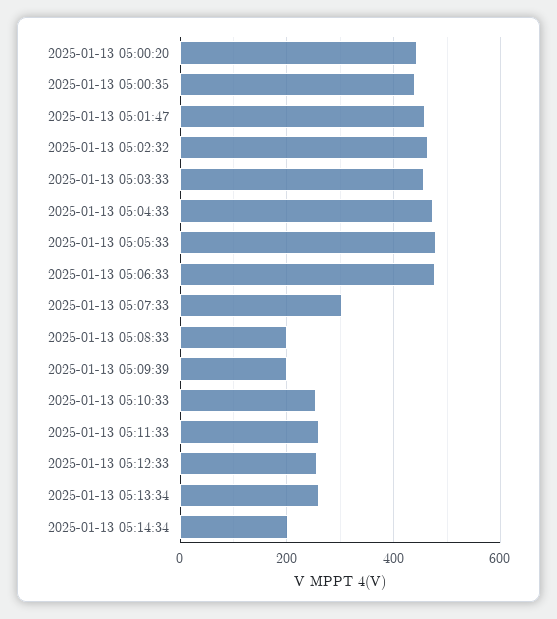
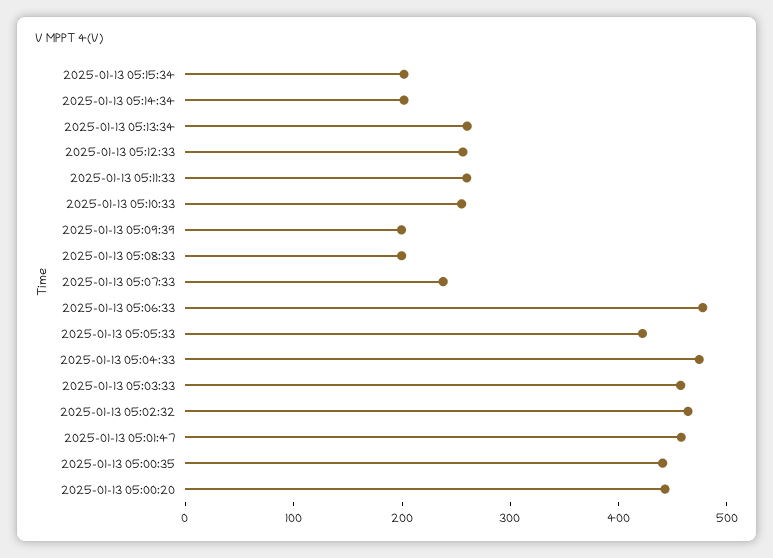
2025-01-13 05:05:33: 480 -> 420
2025-01-13 05:07:33: 300 -> 240
2025-01-13 05:15:34: none -> 200

